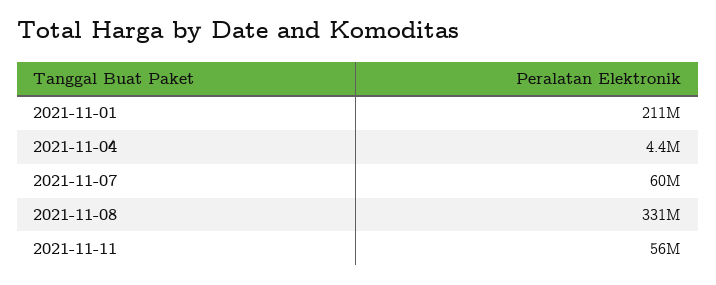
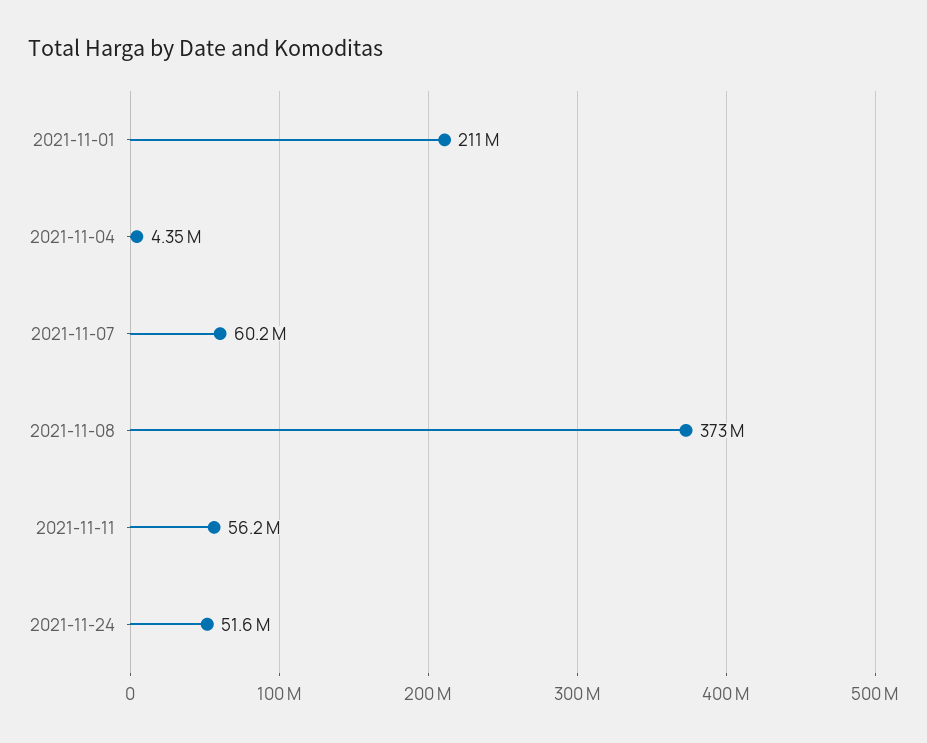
2021-11-08: 331000000 -> 373000000
2021-11-24: none -> 51600000

